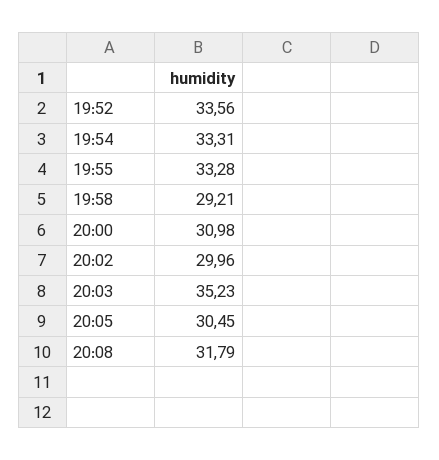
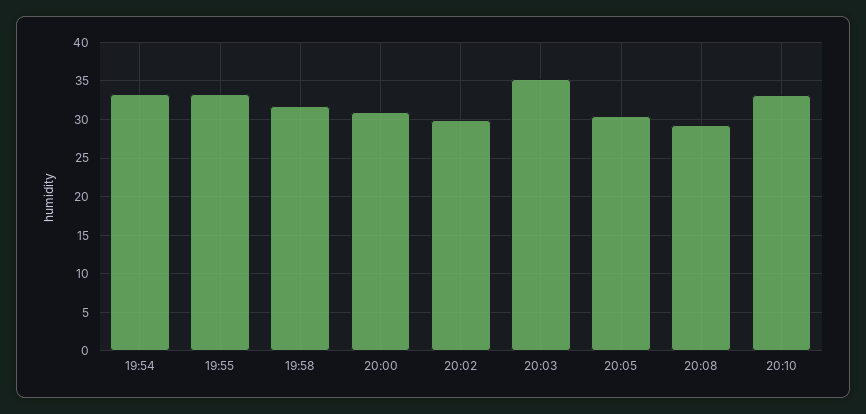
19:52: 33.56 -> none
19:58: 29.21 -> 32
20:08: 31.79 -> 29
20:10: none -> 33

